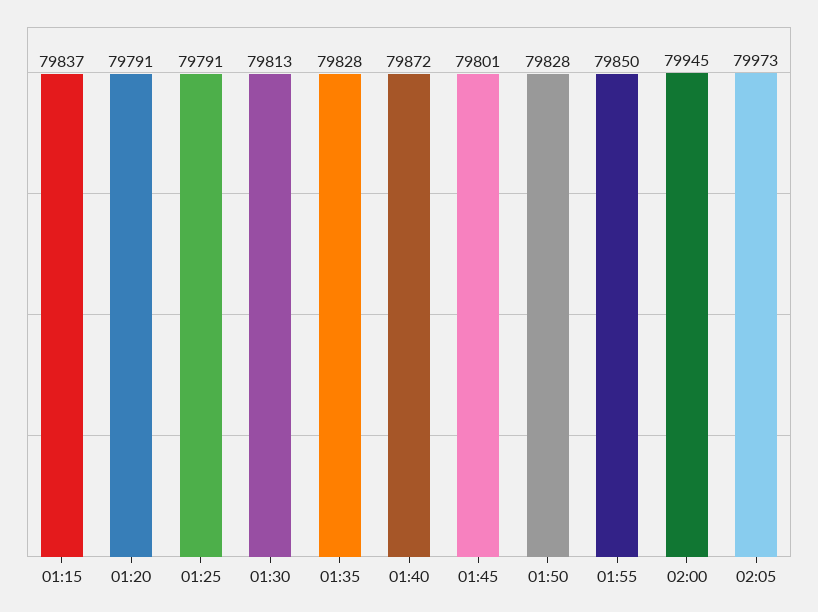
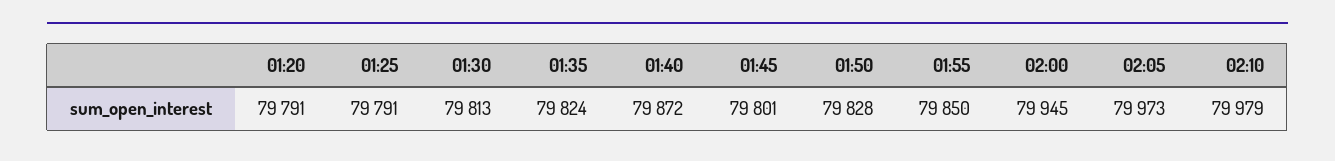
01:15: 79837 -> none
01:35: 79828 -> 79824
02:10: none -> 79979

